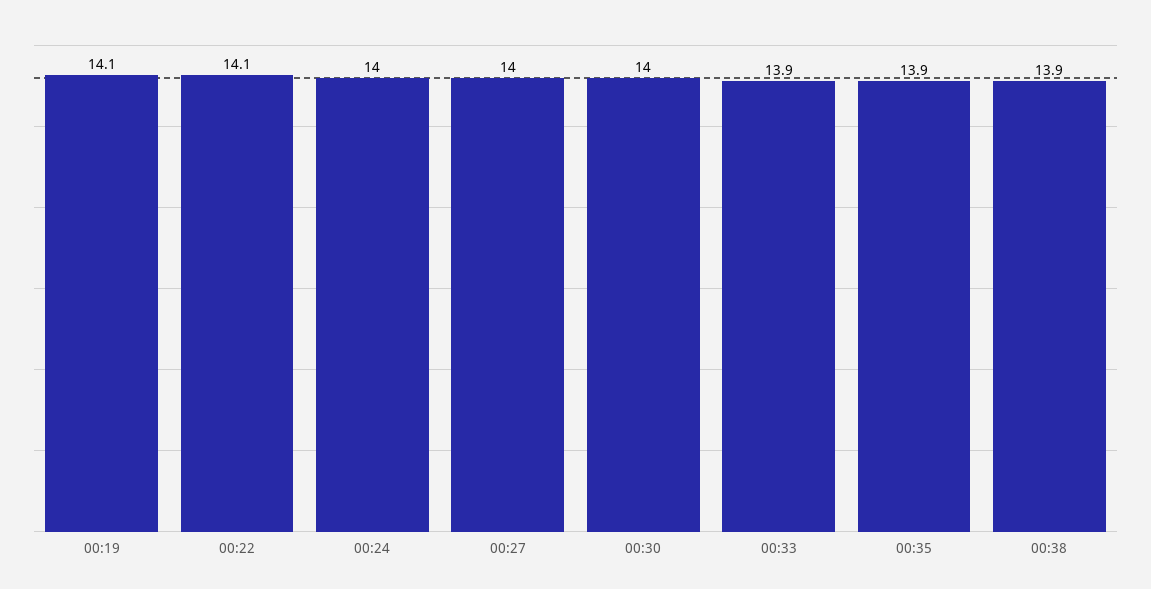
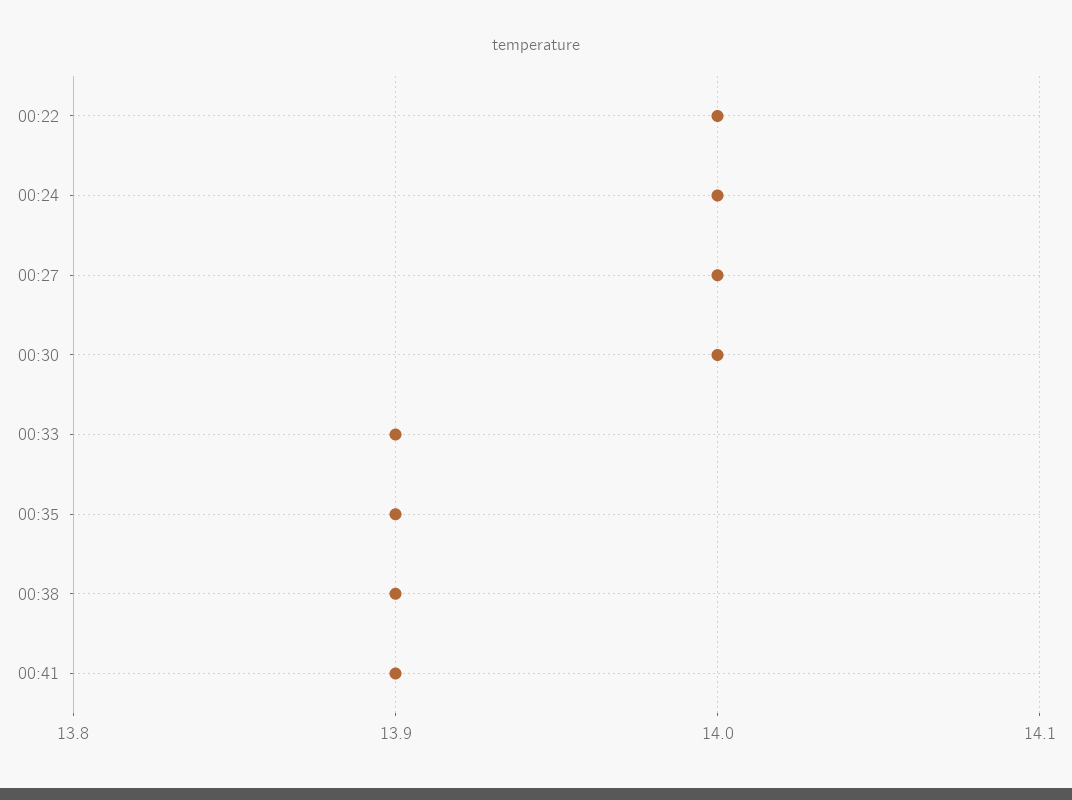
00:19: 14.1 -> none
00:22: 14.1 -> 14
00:41: none -> 13.9

